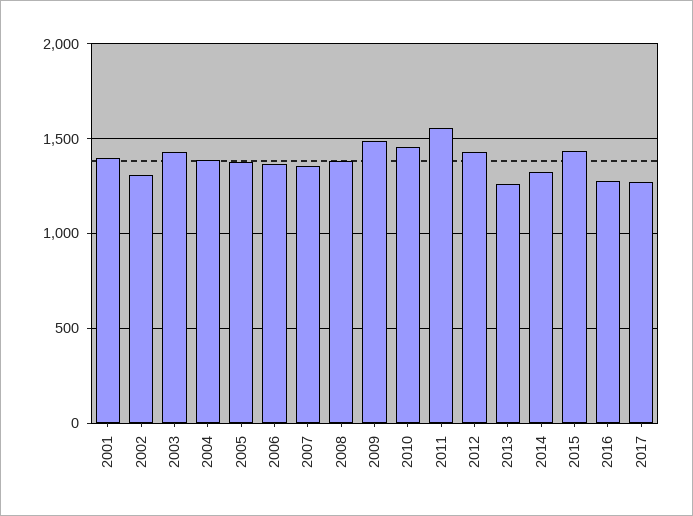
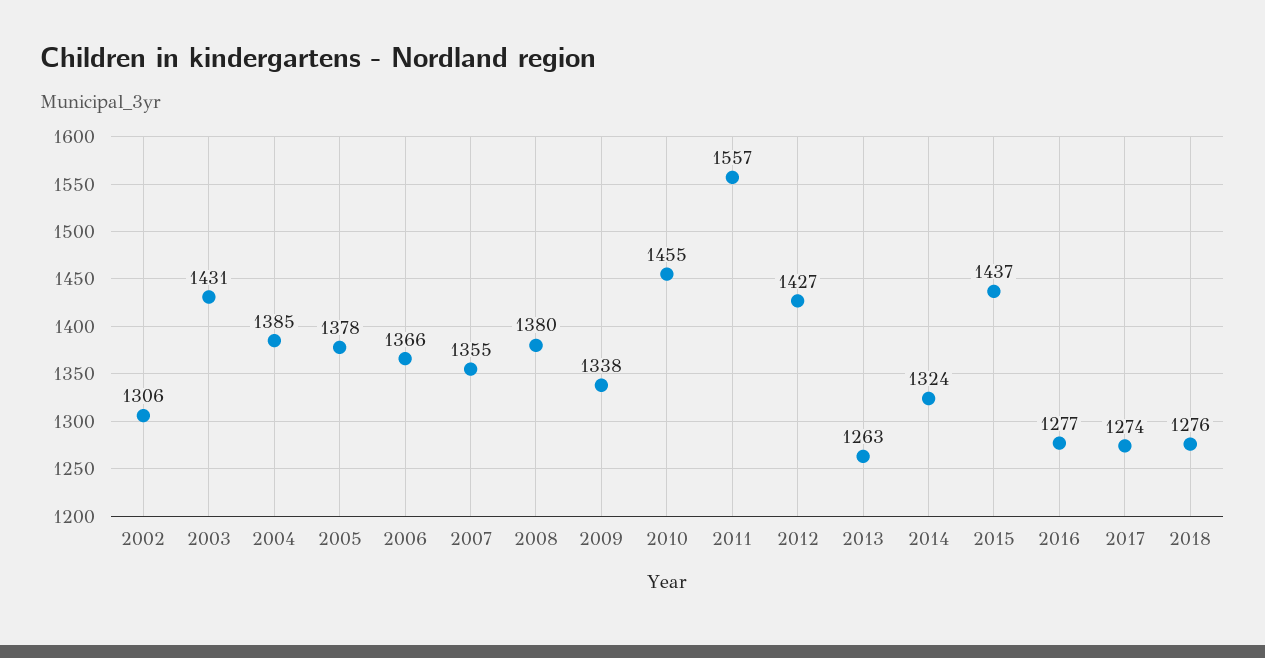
2001: 1400 -> none
2009: 1500 -> 1338
2018: none -> 1276

